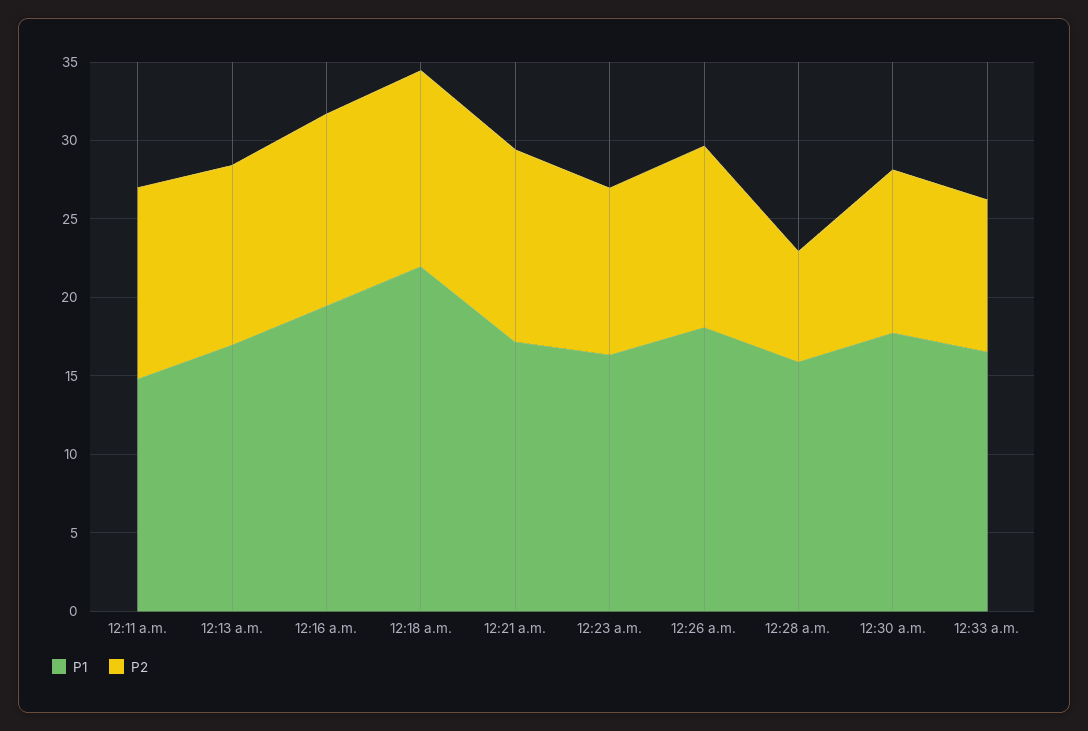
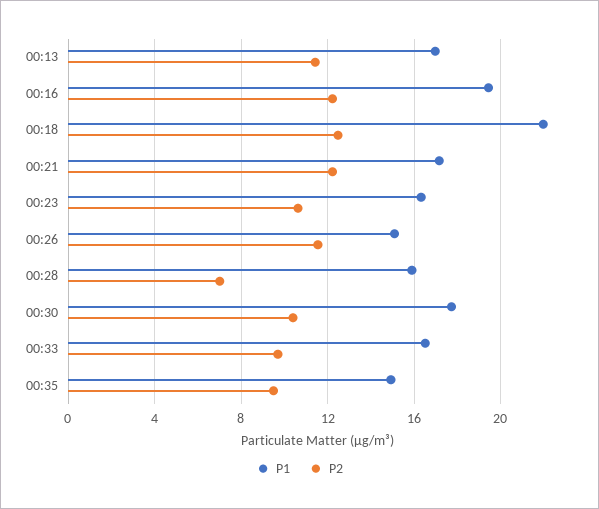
P1, 12:11 a.m.: 15 -> none
P2, 12:11 a.m.: 12 -> none
P1, 12:26 a.m.: 18 -> 15
P1, 00:35: none -> 15
P2, 00:35: none -> 9.5

